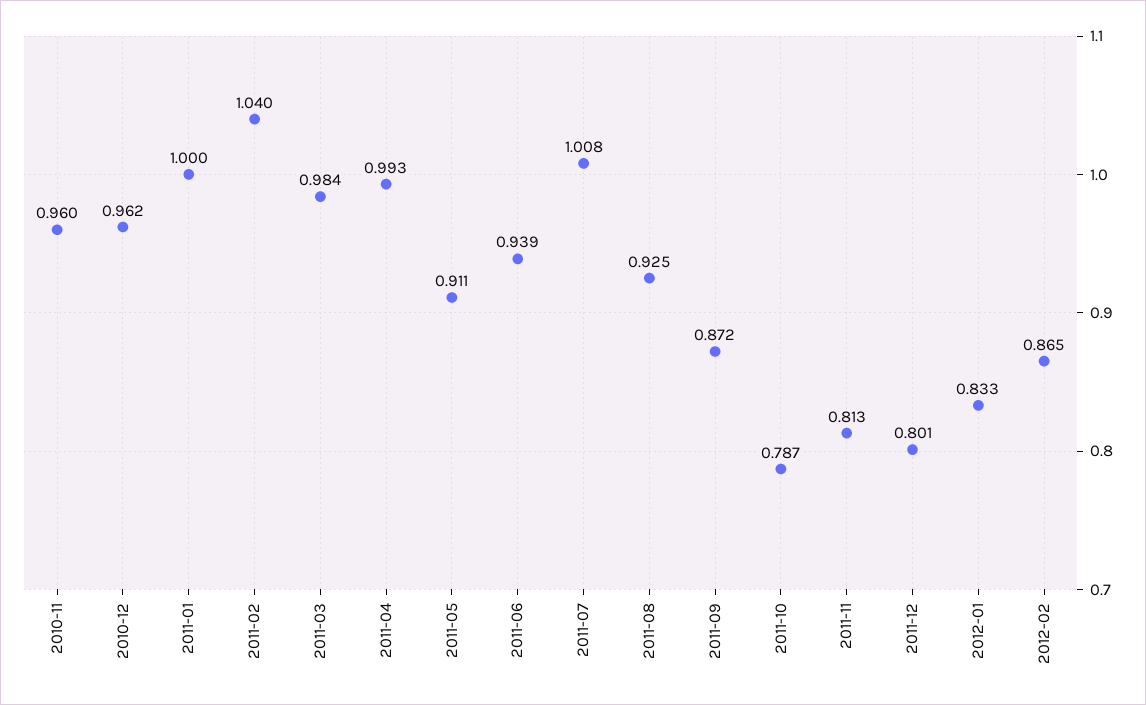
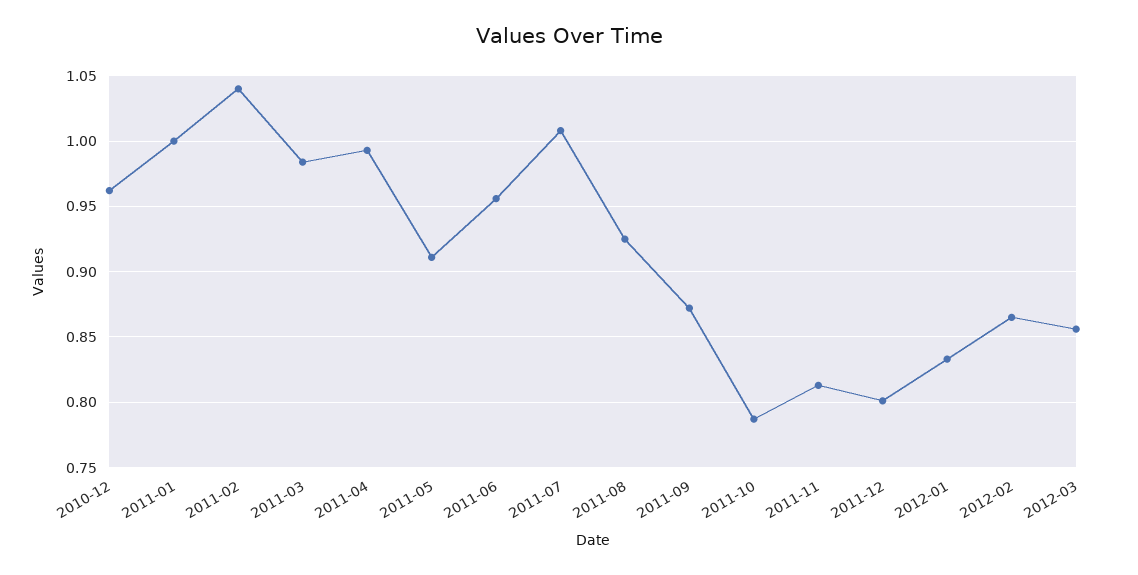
2010-11: 0.96 -> none
2011-06: 0.939 -> 0.955
2012-03: none -> 0.855

